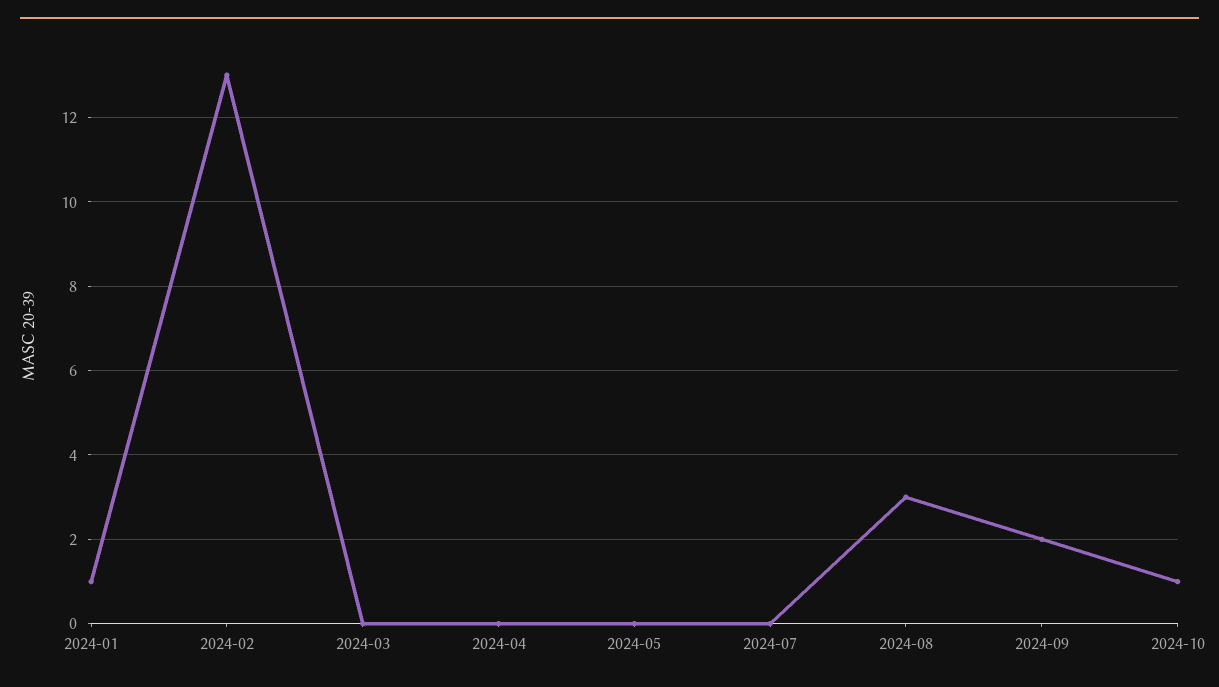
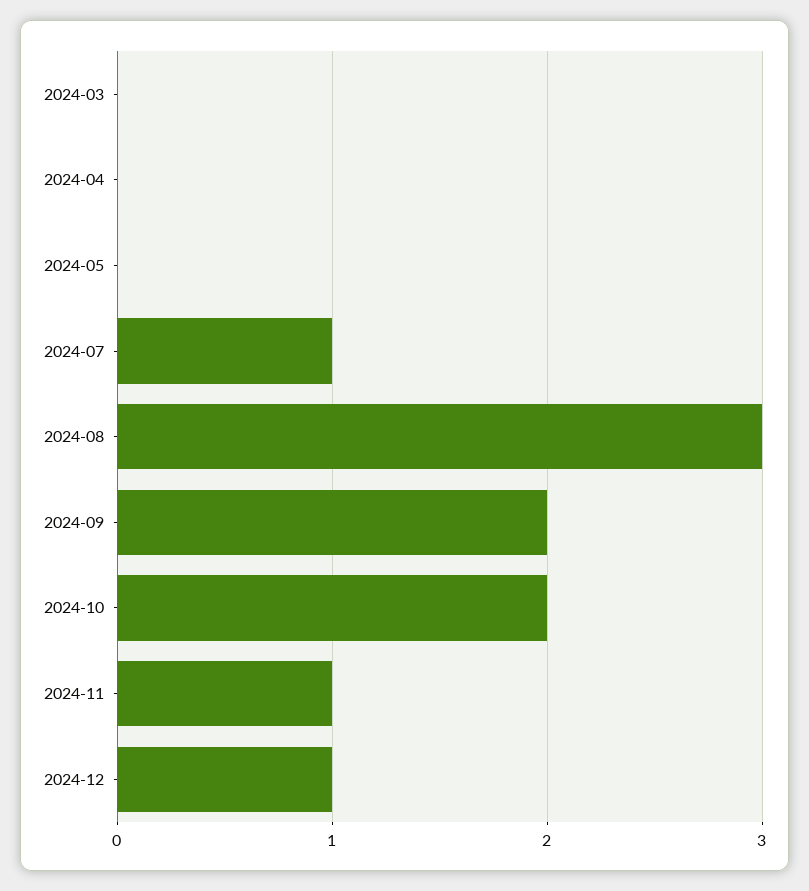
2024-01: 1 -> none
2024-02: 13 -> none
2024-07: 0 -> 1
2024-10: 1 -> 2
2024-11: none -> 1
2024-12: none -> 1

